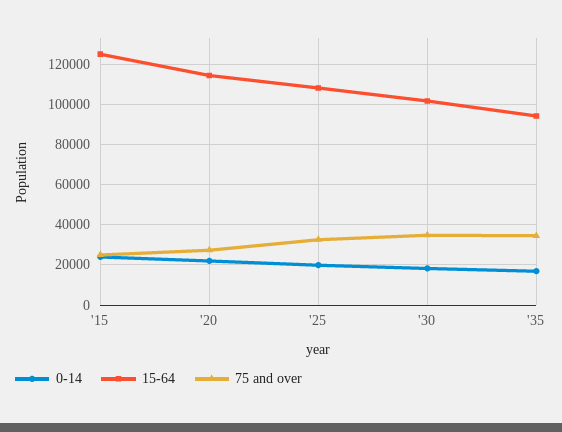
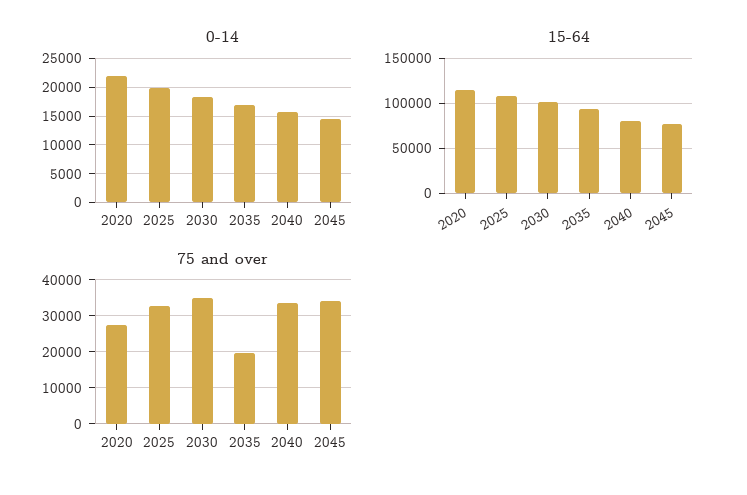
0-14, '15: 25000 -> none
15-64, '15: 125000 -> none
75 and over, '15: 25000 -> none
75 and over, '35: 35000 -> 20000
0-14, 2040: none -> 15000
0-14, 2045: none -> 15000
15-64, 2040: none -> 80000
15-64, 2045: none -> 80000
75 and over, 2040: none -> 34000
75 and over, 2045: none -> 34000

